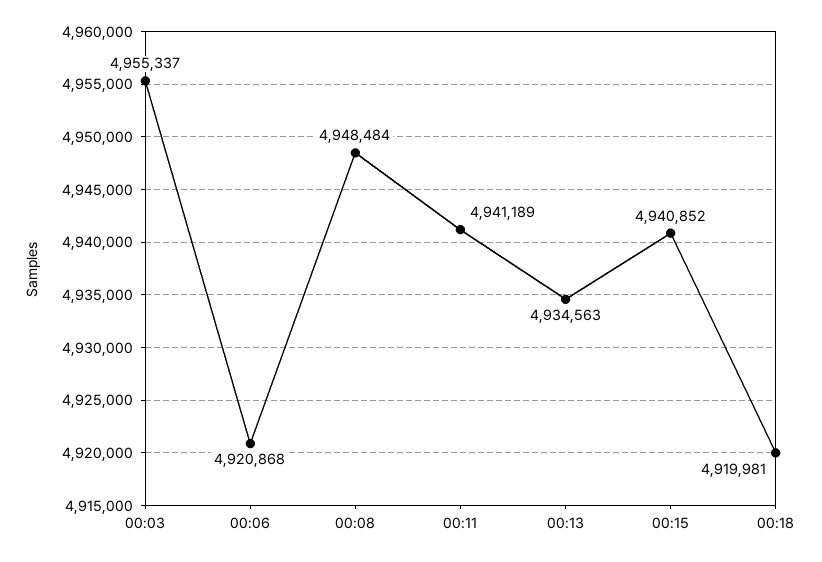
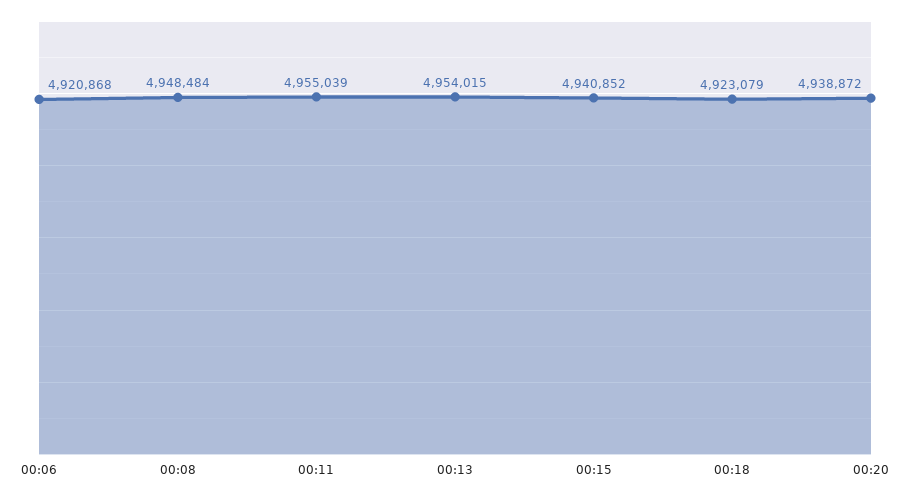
00:03: 4955337 -> none
00:11: 4941189 -> 4955039
00:13: 4934563 -> 4954015
00:18: 4919981 -> 4923079
00:20: none -> 4938872

